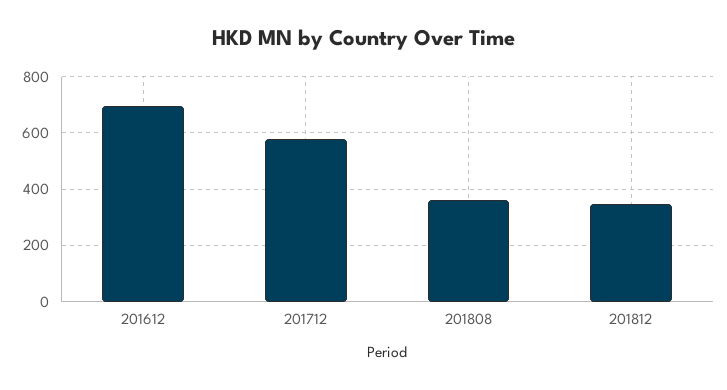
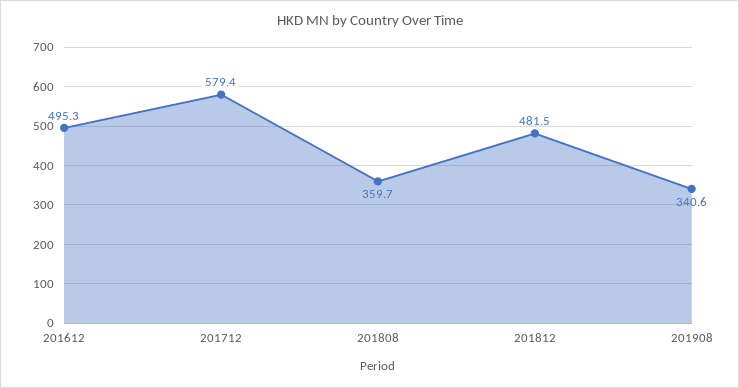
201612: 700 -> 495.3
201812: 350 -> 481.5
201908: none -> 340.6

